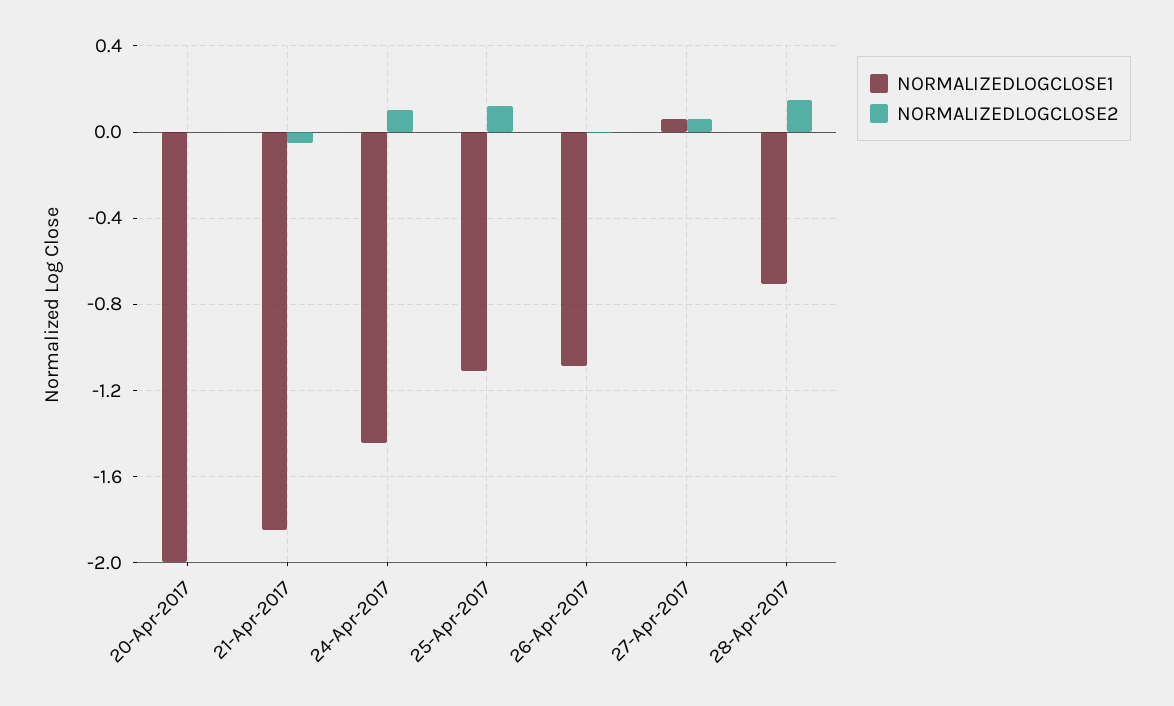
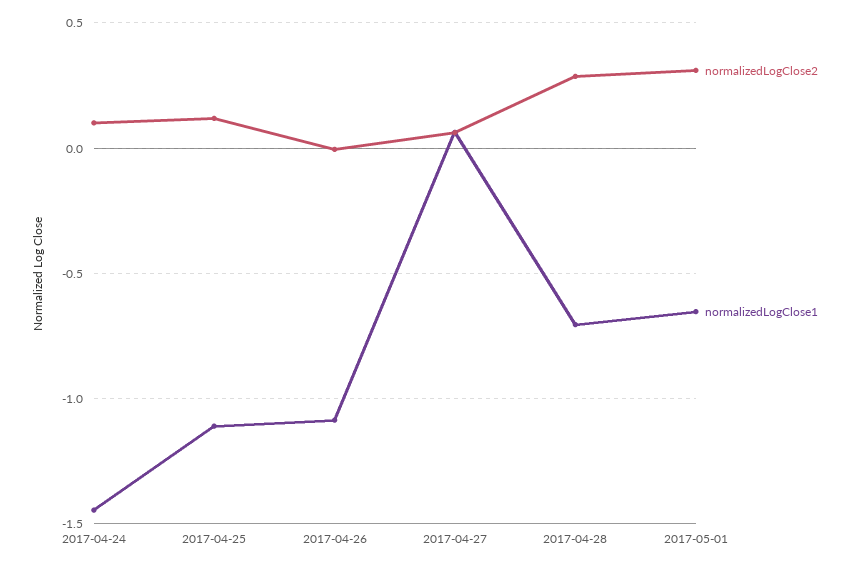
NORMALIZEDLOGCLOSE1, 20-Apr-2017: -2 -> none
NORMALIZEDLOGCLOSE2, 20-Apr-2017: 0 -> none
NORMALIZEDLOGCLOSE1, 21-Apr-2017: -1.85 -> none
NORMALIZEDLOGCLOSE2, 21-Apr-2017: -0.05 -> none
NORMALIZEDLOGCLOSE2, 28-Apr-2017: 0.15 -> 0.3
NORMALIZEDLOGCLOSE2, 2017-05-01: none -> 0.3
NORMALIZEDLOGCLOSE1, 2017-05-01: none -> -0.65

